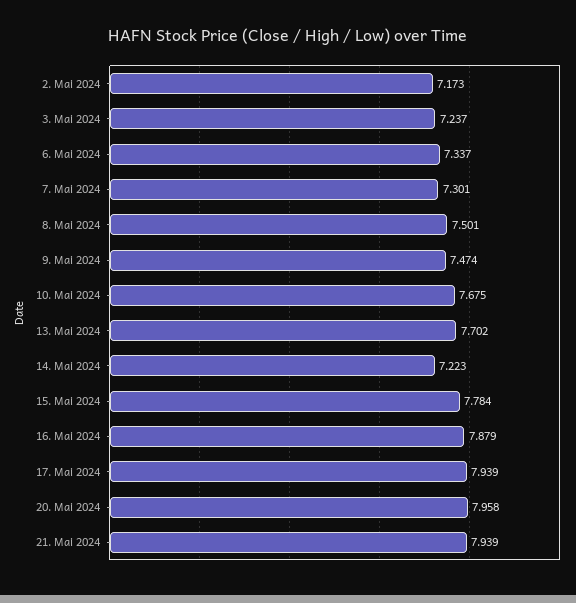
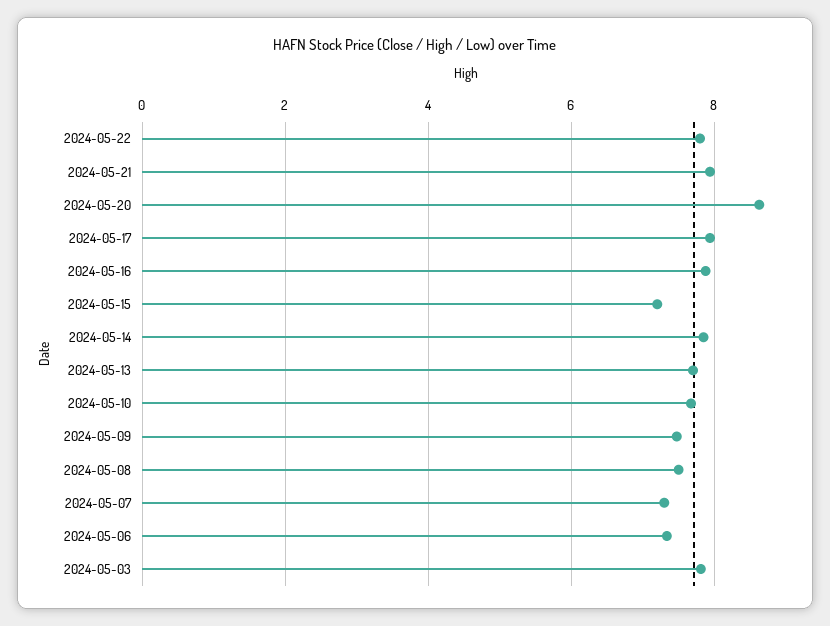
2. Mai 2024: 7.173 -> none
3. Mai 2024: 7.237 -> 7.8
14. Mai 2024: 7.223 -> 7.8
15. Mai 2024: 7.784 -> 7.2
20. Mai 2024: 7.958 -> 8.6
2024-05-22: none -> 7.8

